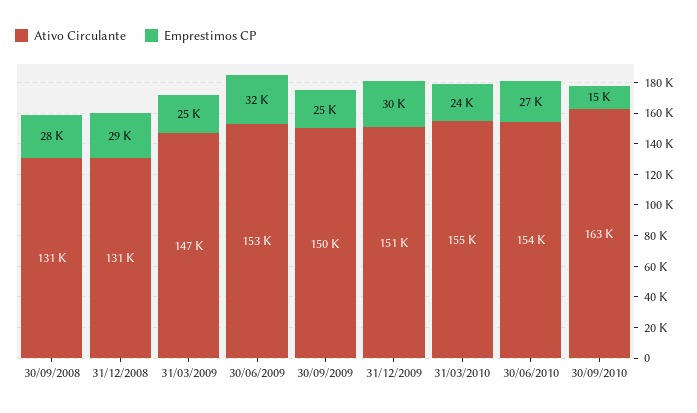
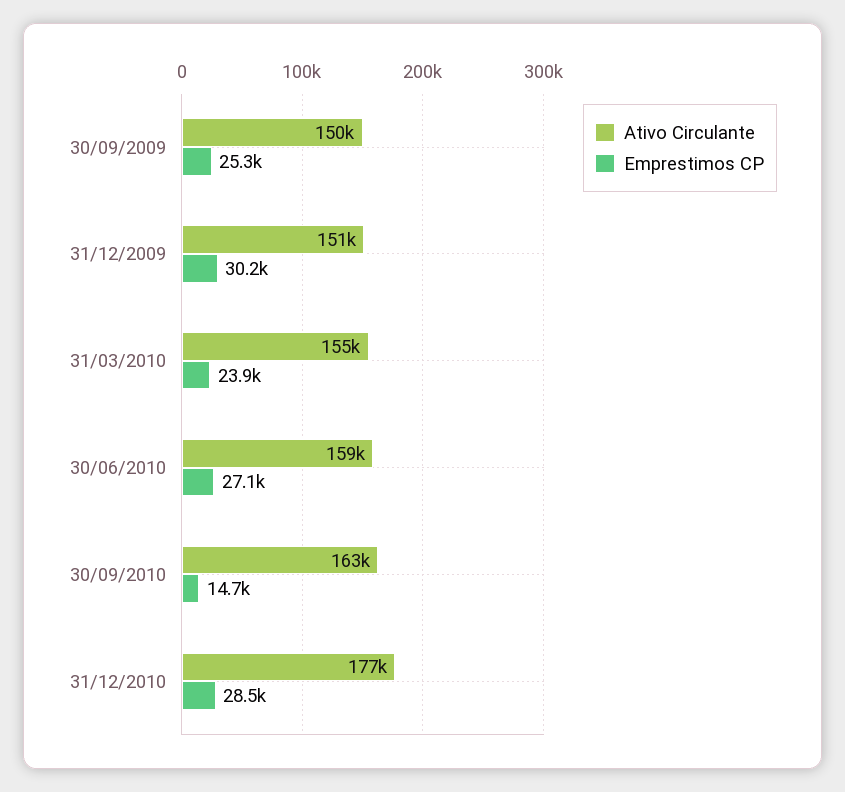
Ativo Circulante, 30/09/2008: 131000 -> none
Emprestimos CP, 30/09/2008: 28000 -> none
Ativo Circulante, 31/12/2008: 131000 -> none
Emprestimos CP, 31/12/2008: 29000 -> none
Ativo Circulante, 31/03/2009: 147000 -> none
Emprestimos CP, 31/03/2009: 25000 -> none
Ativo Circulante, 30/06/2009: 153000 -> none
Emprestimos CP, 30/06/2009: 32000 -> none
Ativo Circulante, 30/06/2010: 154000 -> 159000
Ativo Circulante, 31/12/2010: none -> 177000
Emprestimos CP, 31/12/2010: none -> 28500

